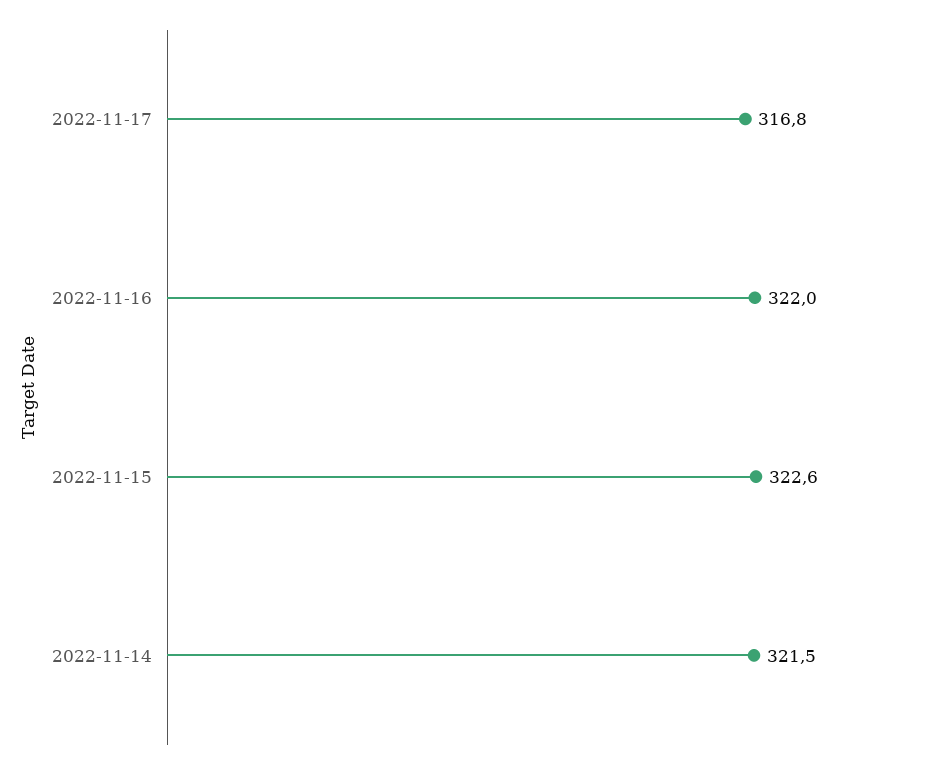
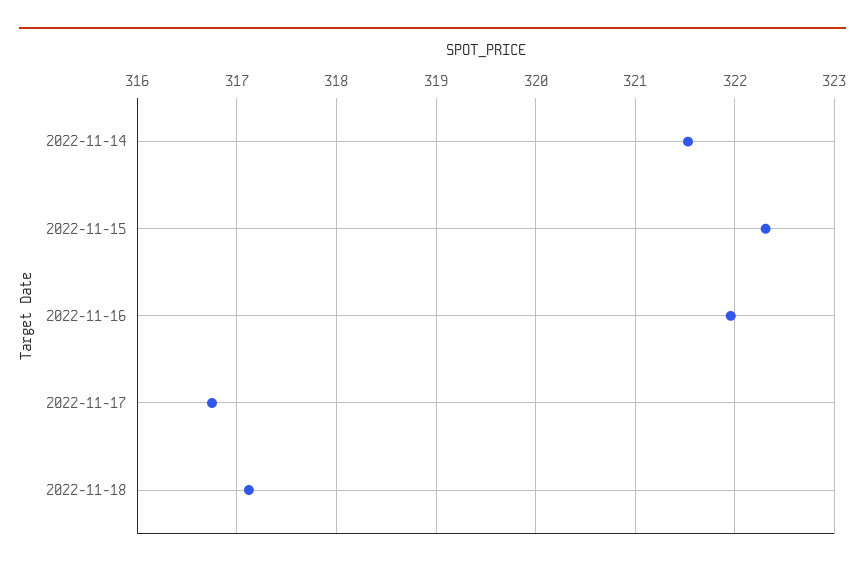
2022-11-15: 322.6 -> 322.3
2022-11-18: none -> 317.1

